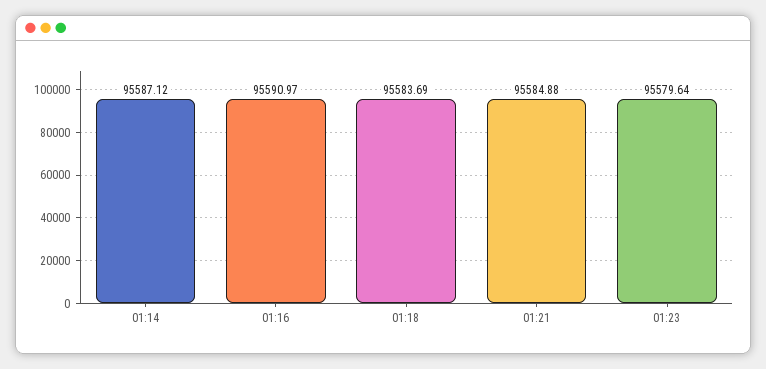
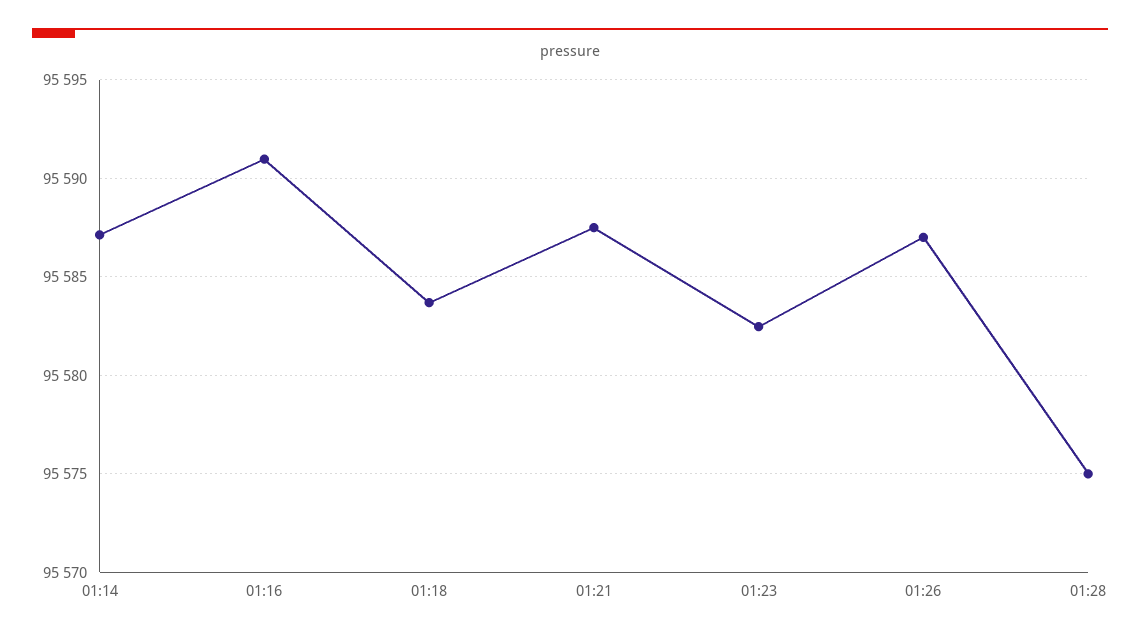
01:21: 95584.88 -> 95587.5
01:23: 95579.64 -> 95582.5
01:26: none -> 95587
01:28: none -> 95575

